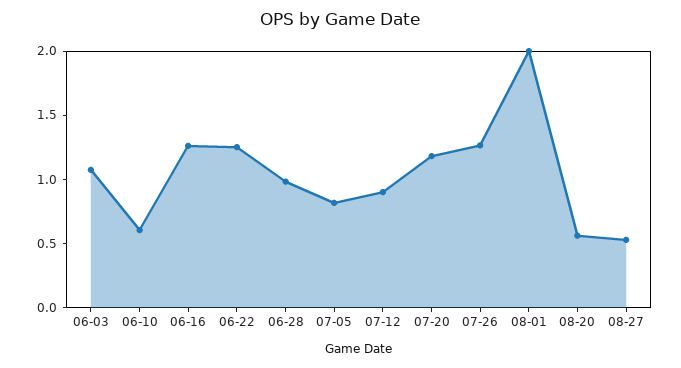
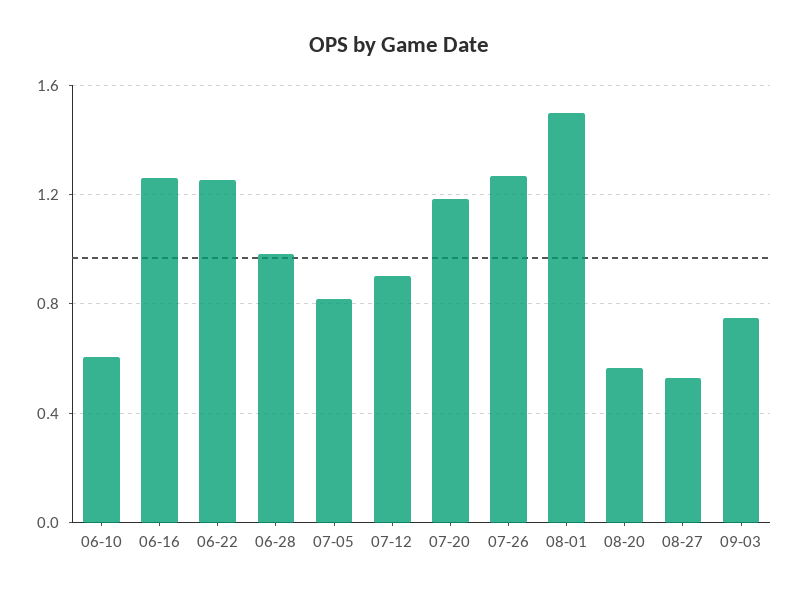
06-03: 1.1 -> none
08-01: 2 -> 1.5
09-03: none -> 0.75

